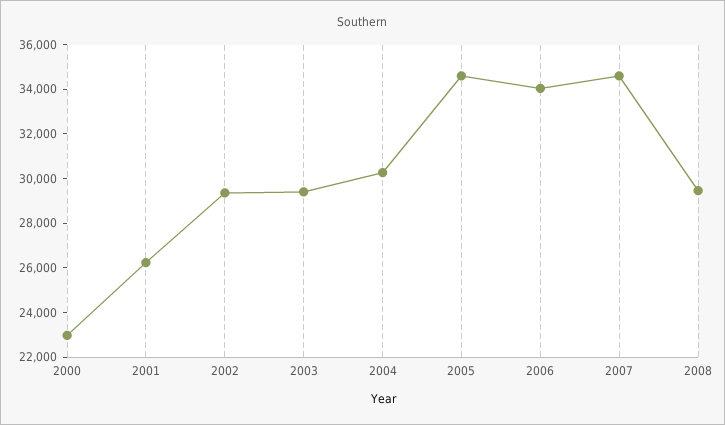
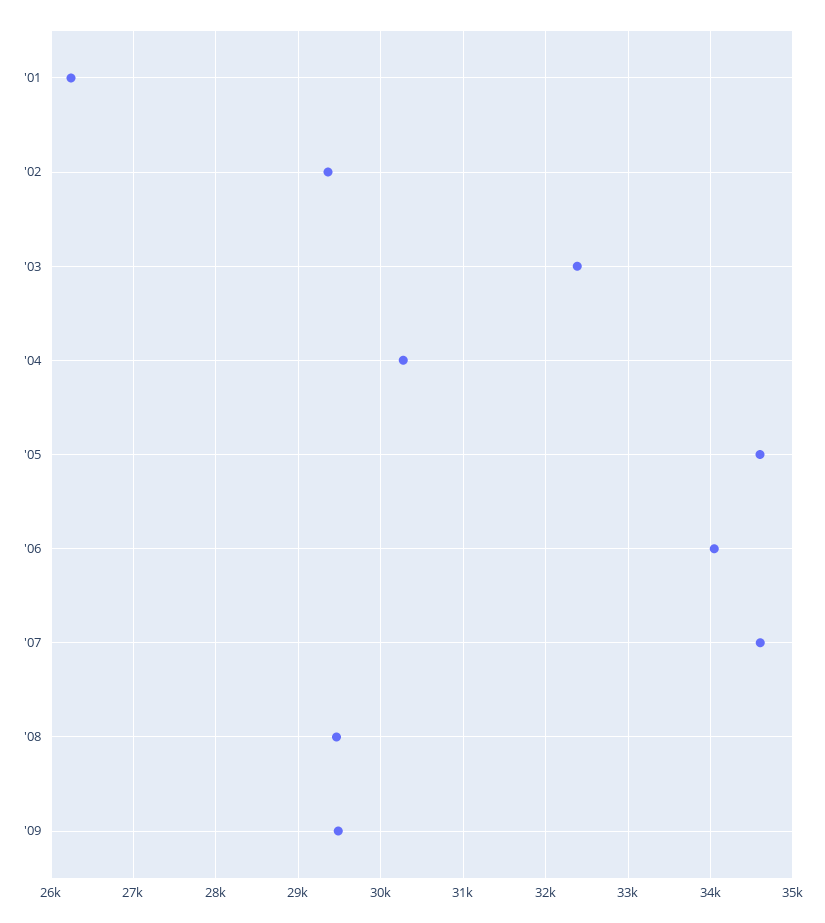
2000: 23000 -> none
2003: 29500 -> 32400
'09: none -> 29500

